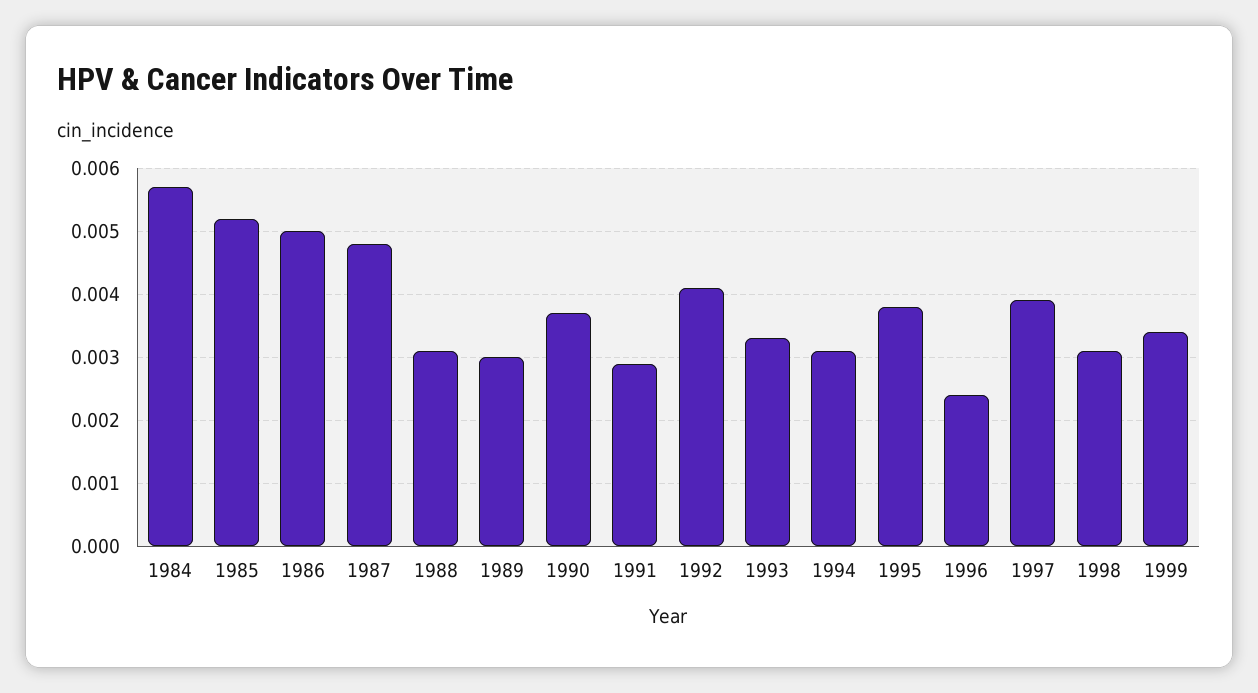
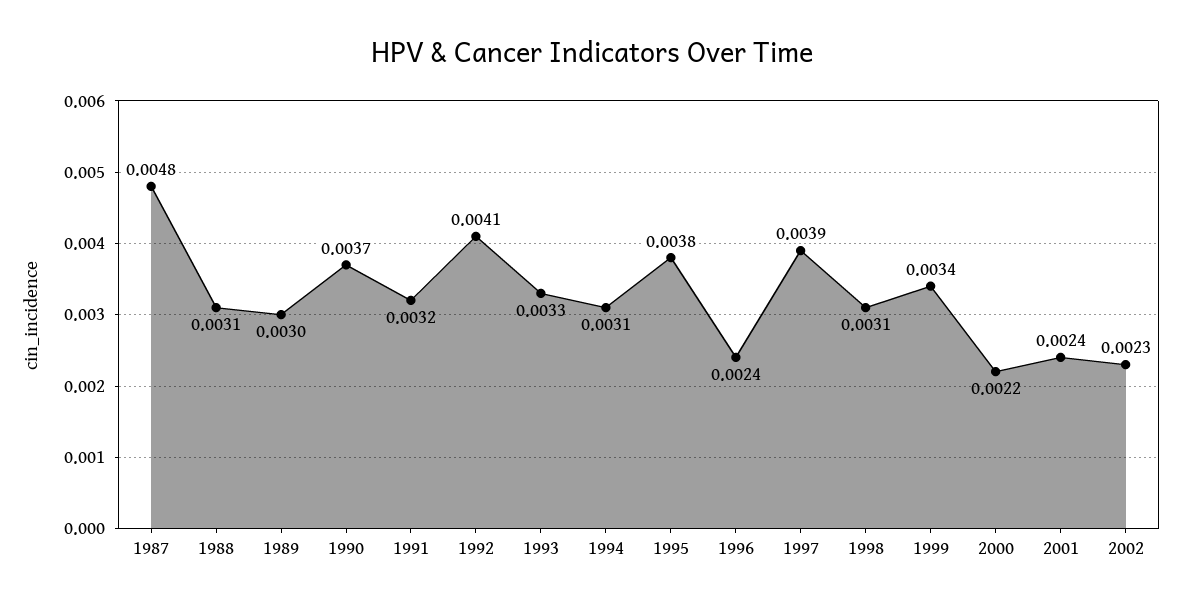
1984: 0.0057 -> none
1985: 0.0052 -> none
1986: 0.005 -> none
1991: 0.0029 -> 0.0032
2000: none -> 0.0022
2001: none -> 0.0024
2002: none -> 0.0023

